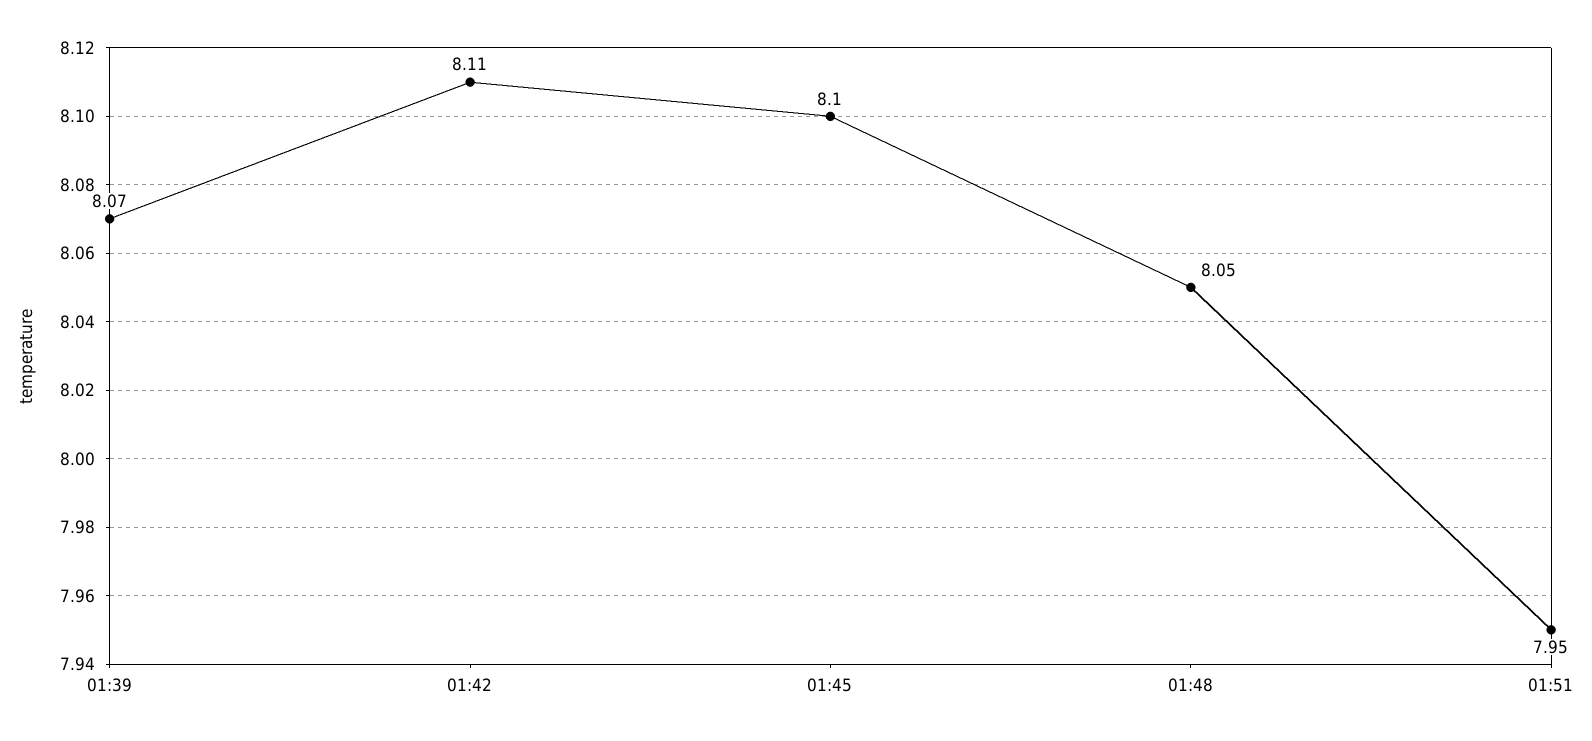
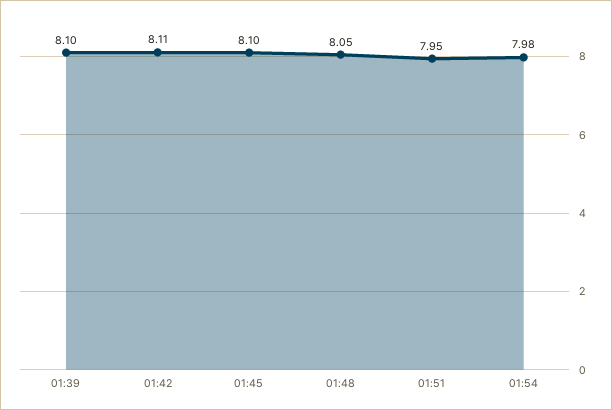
01:39: 8.07 -> 8.1
01:54: none -> 7.98

